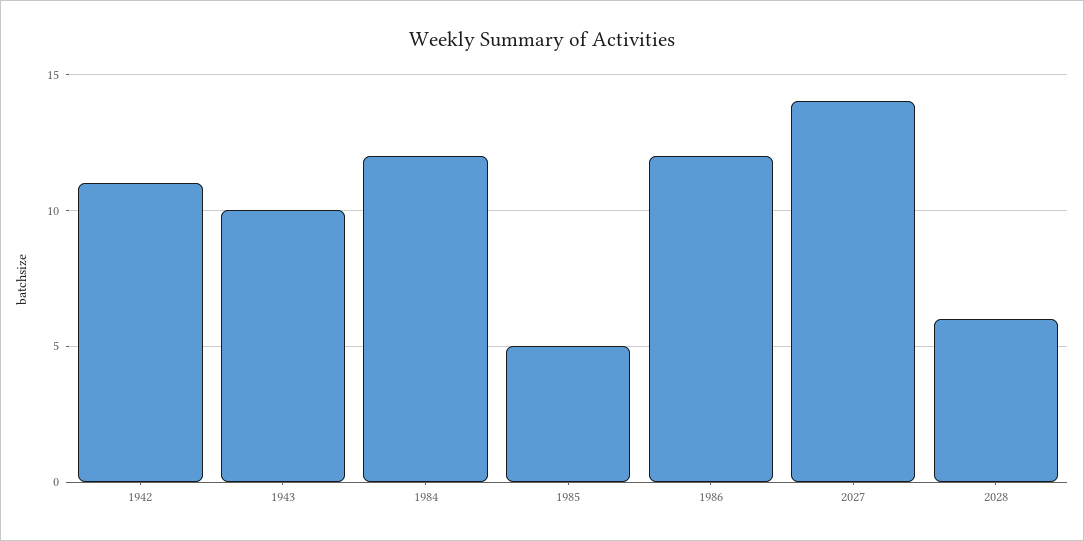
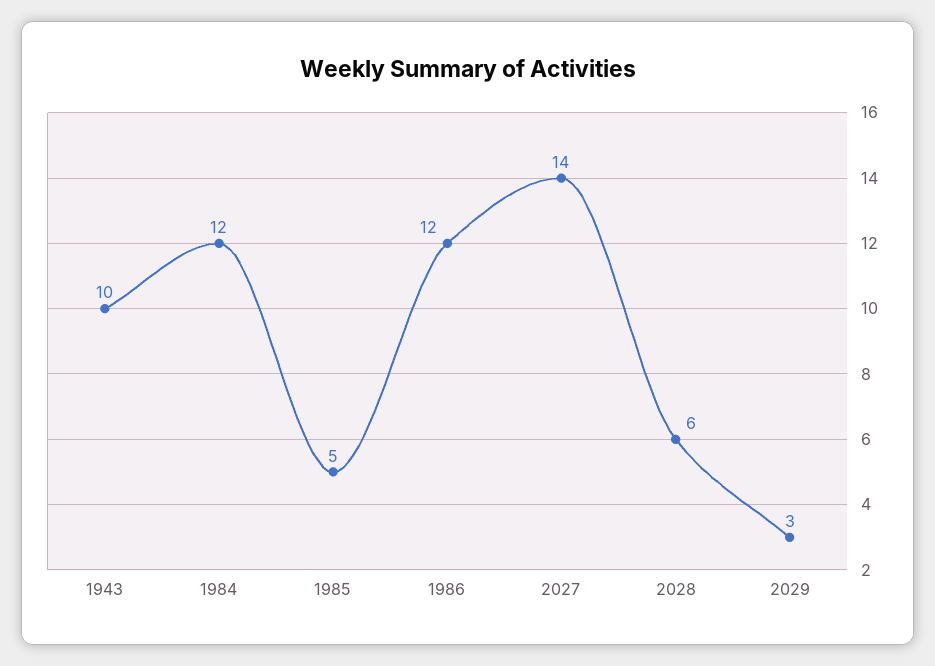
1942: 11 -> none
2029: none -> 3

